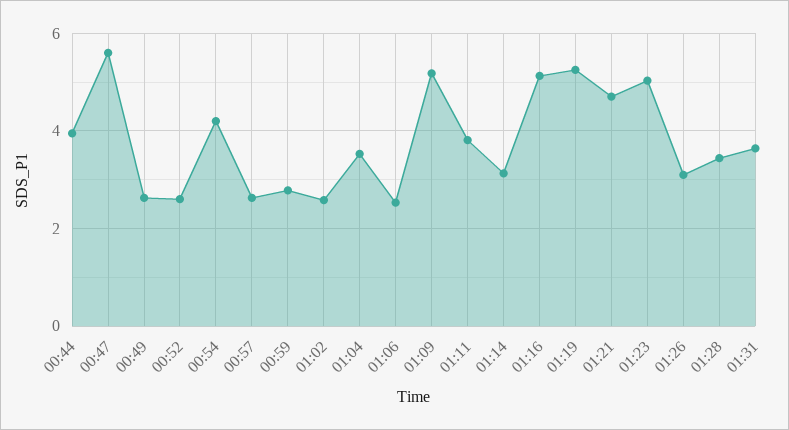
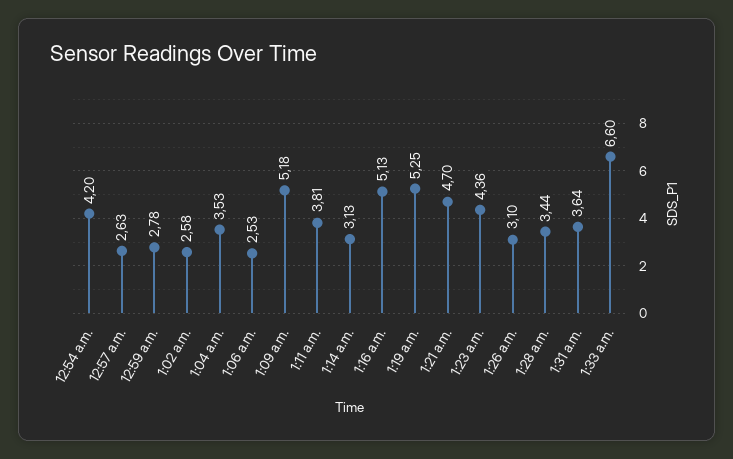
00:44: 4 -> none
00:47: 5.6 -> none
00:49: 2.6 -> none
00:52: 2.6 -> none
01:23: 5 -> 4.36
1:33 a.m.: none -> 6.6

